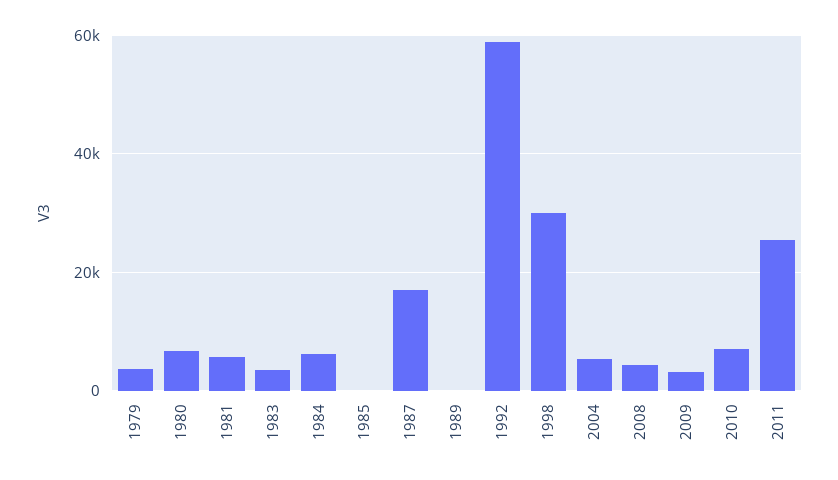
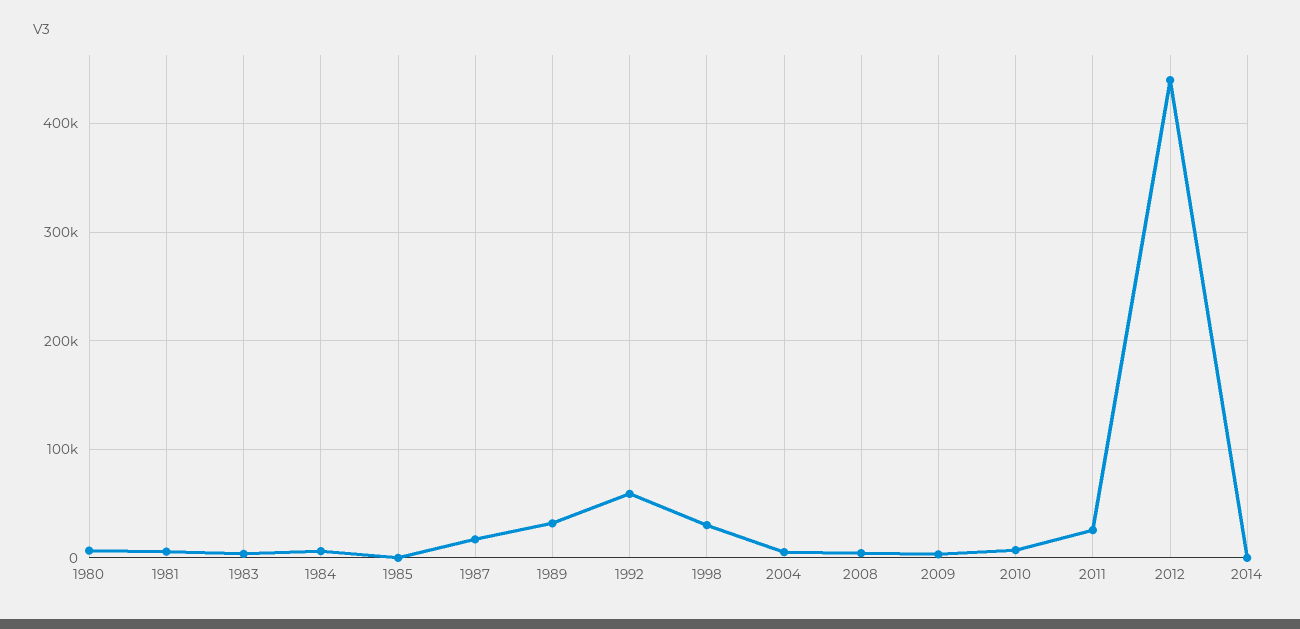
1979: 4000 -> none
1989: 0 -> 30000
2012: none -> 440000
2014: none -> 0

